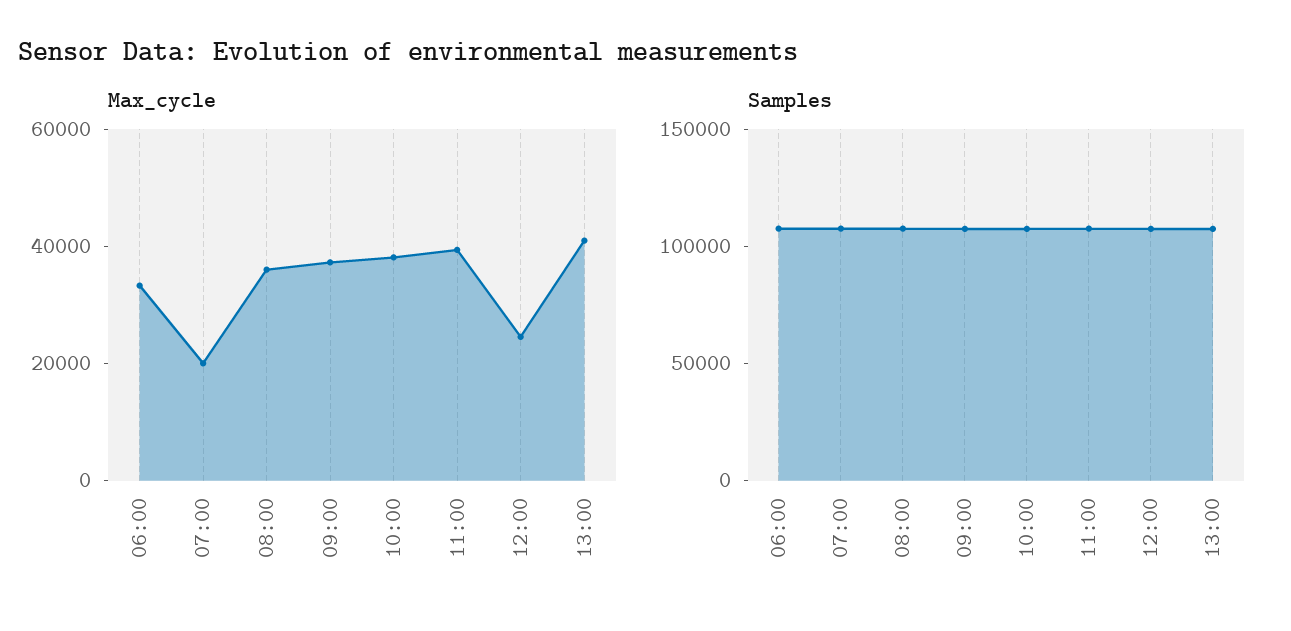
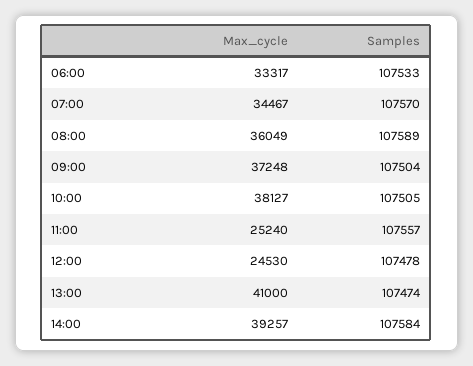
Max_cycle, 07:00: 20000 -> 34467
Max_cycle, 11:00: 40000 -> 25240
Max_cycle, 14:00: none -> 39257
Samples, 14:00: none -> 107584

